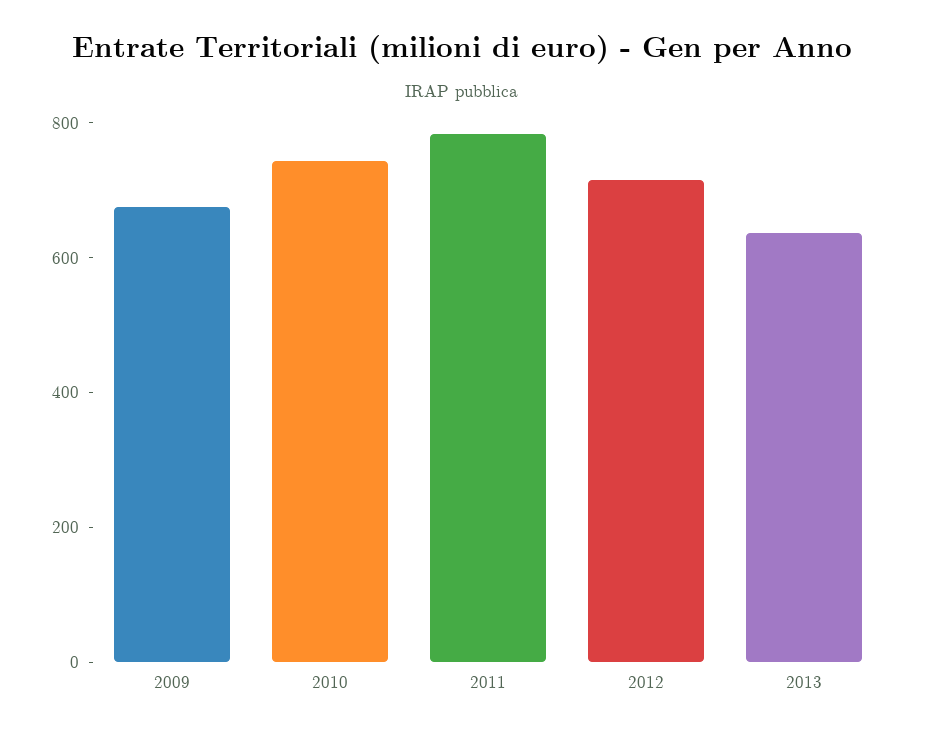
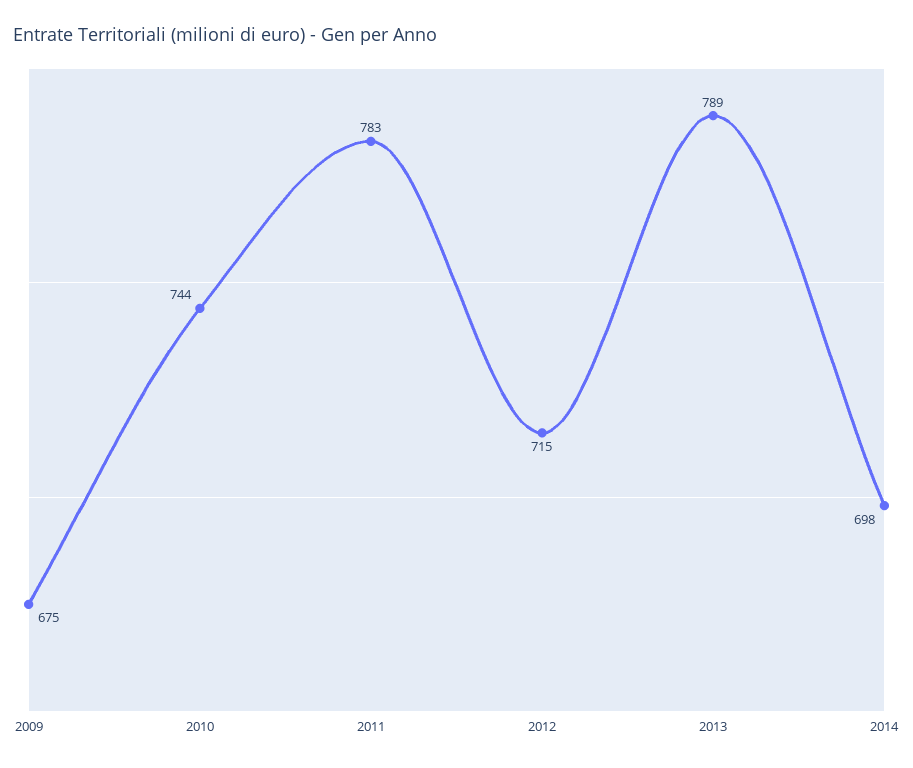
2013: 650 -> 789
2014: none -> 698

